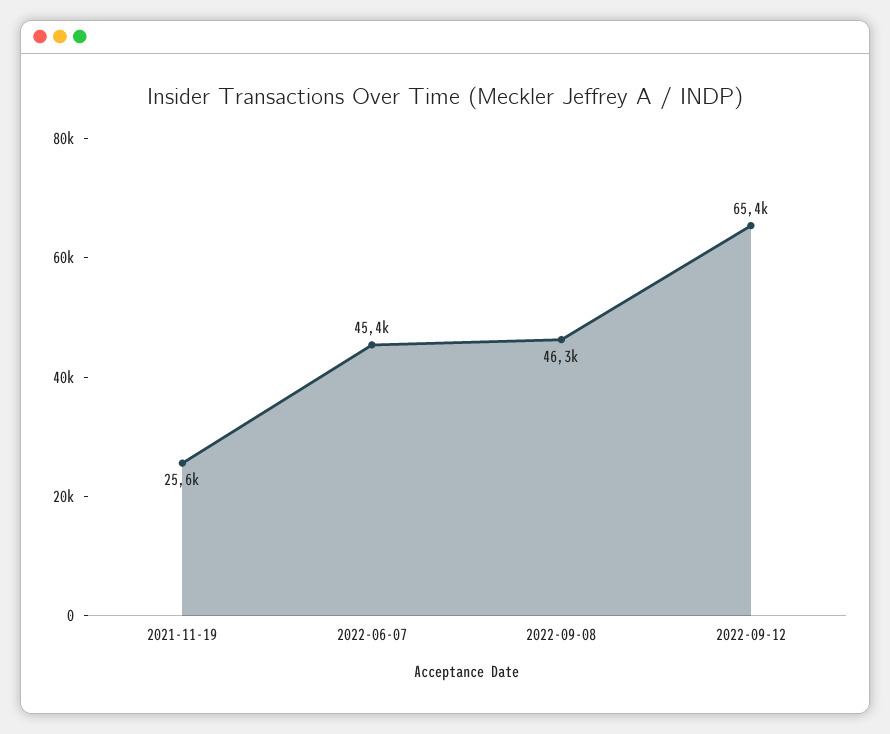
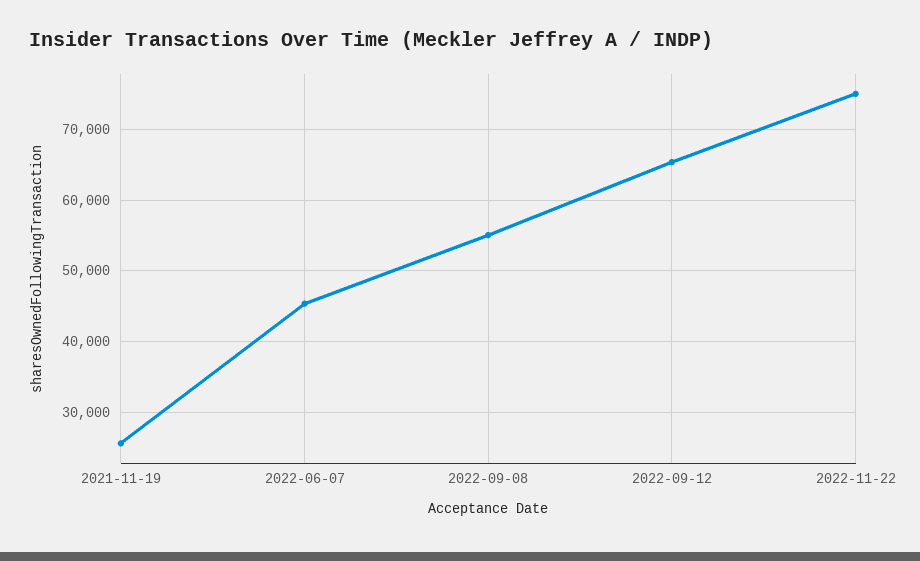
2022-09-08: 46300 -> 55000
2022-11-22: none -> 75000

